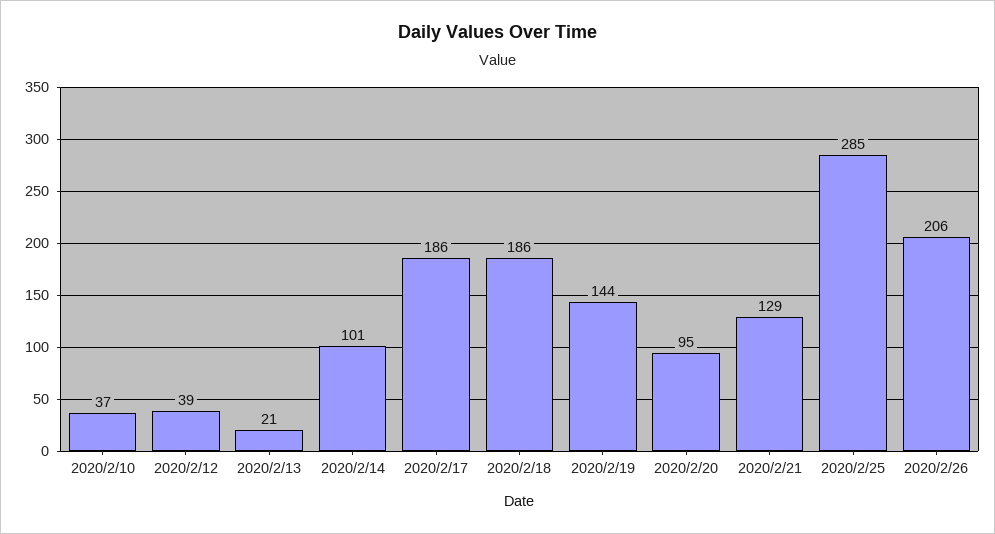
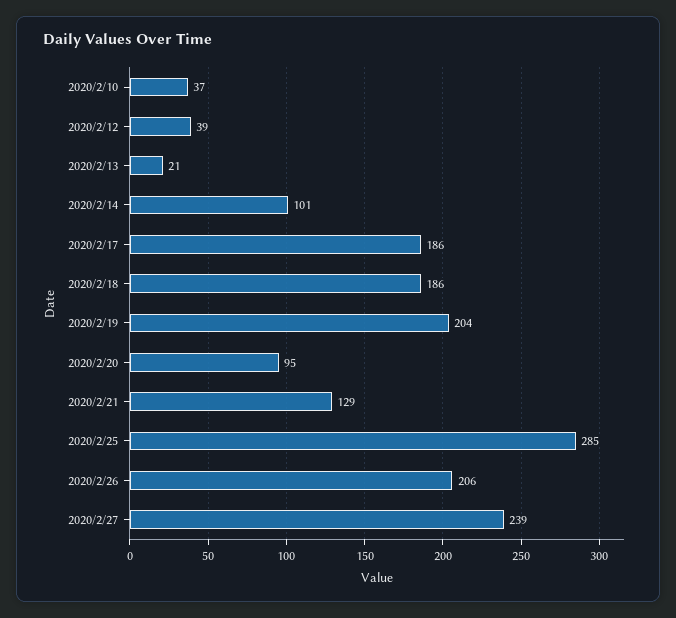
2020/2/19: 144 -> 204
2020/2/27: none -> 239

